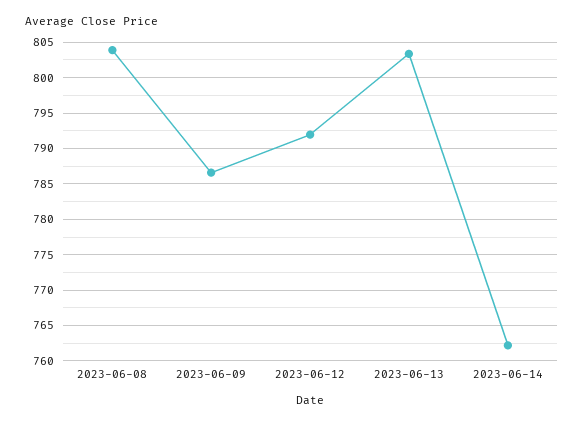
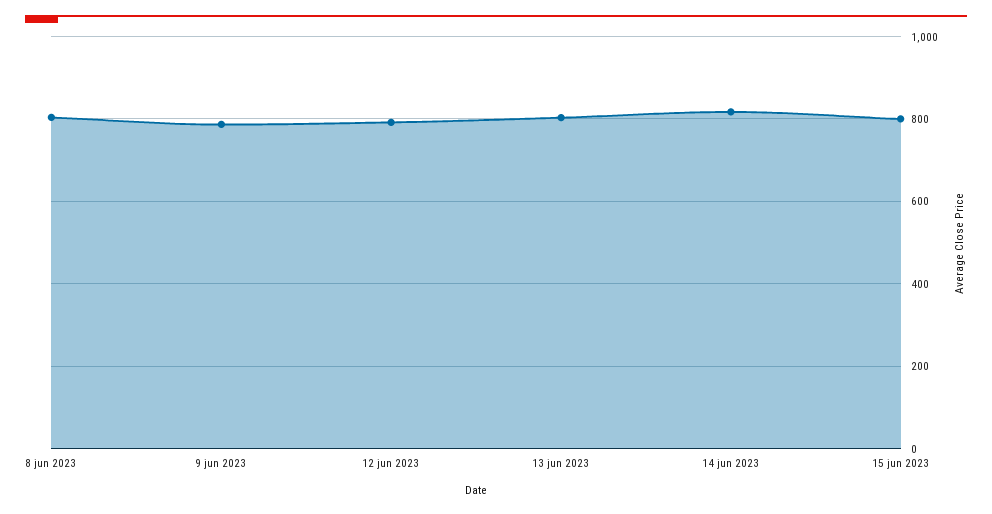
2023-06-14: 762 -> 820
15 jun 2023: none -> 800

